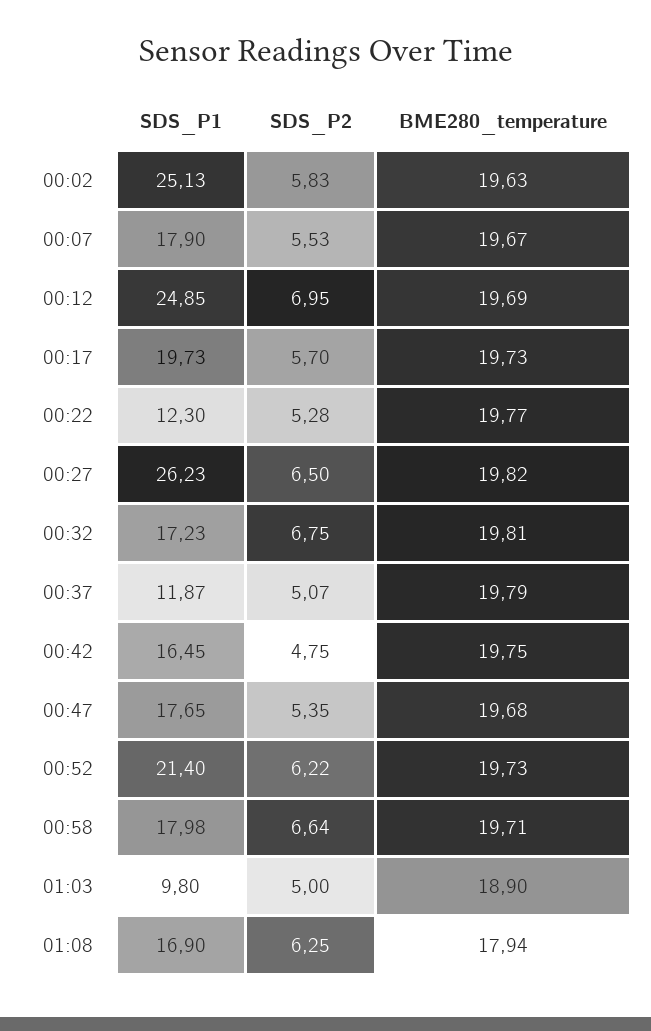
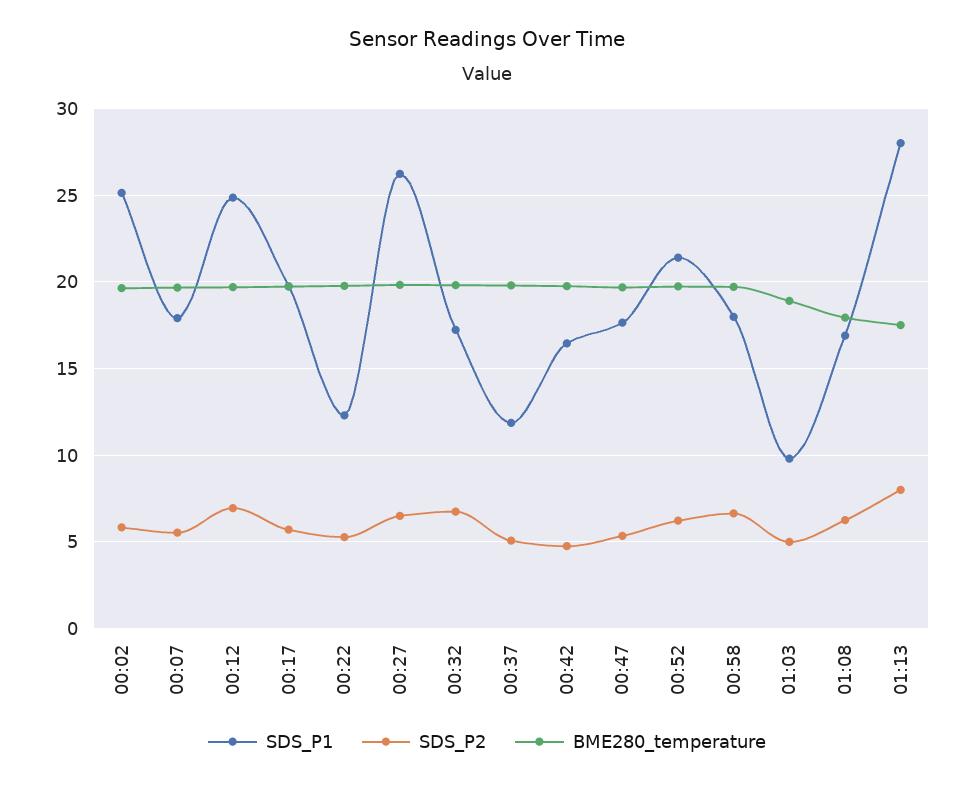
SDS_P1, 01:13: none -> 28
SDS_P2, 01:13: none -> 8
BME280_temperature, 01:13: none -> 17.5

